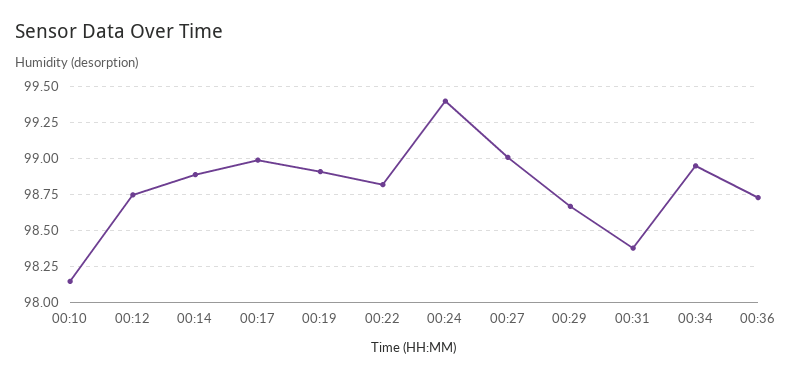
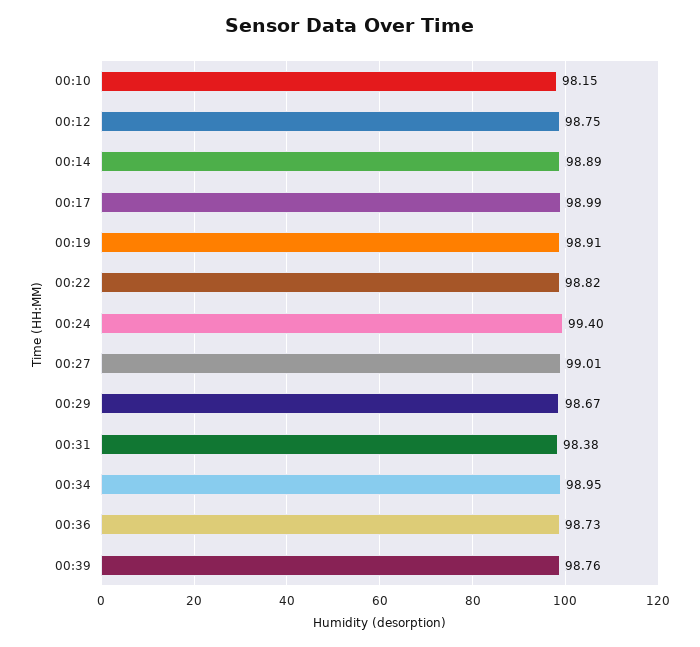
00:39: none -> 98.76

